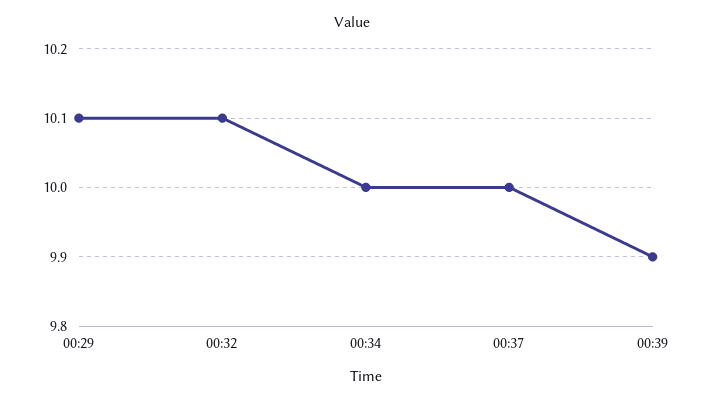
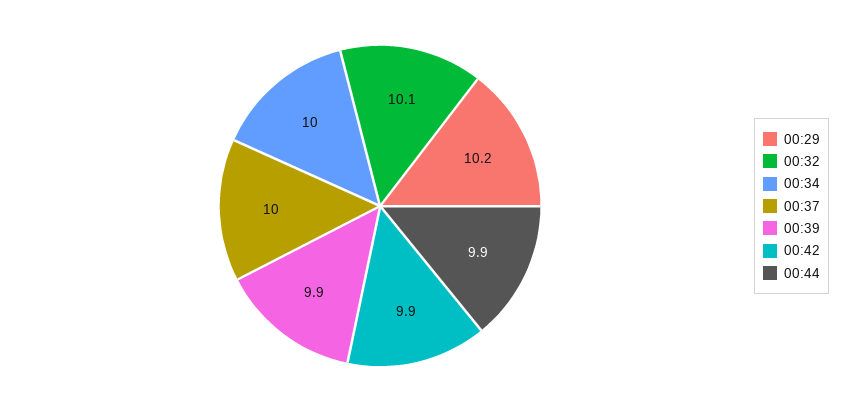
00:29: 10.1 -> 10.2
00:42: none -> 9.9
00:44: none -> 9.9

